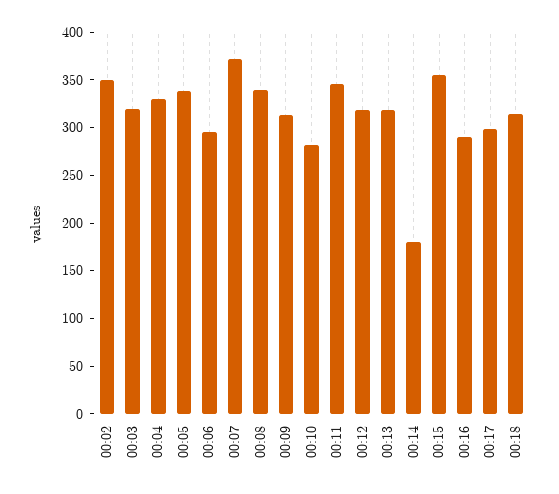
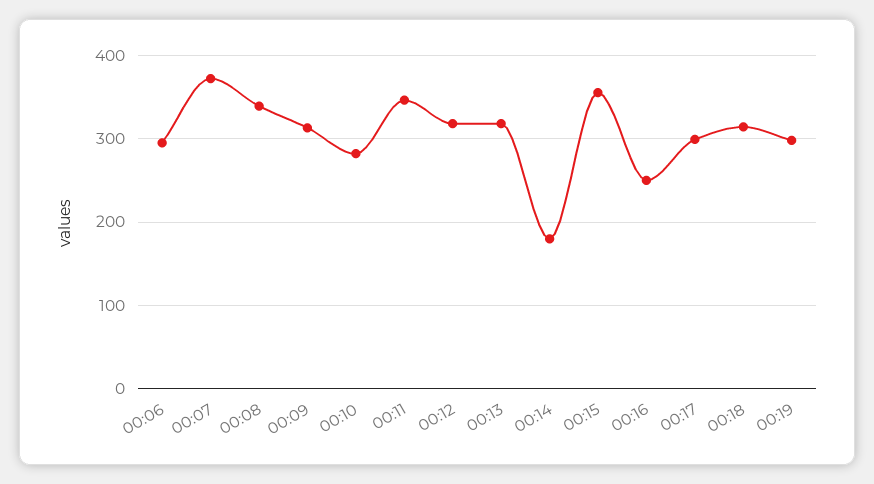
00:02: 350 -> none
00:03: 320 -> none
00:04: 330 -> none
00:05: 340 -> none
00:16: 290 -> 250
00:19: none -> 300

